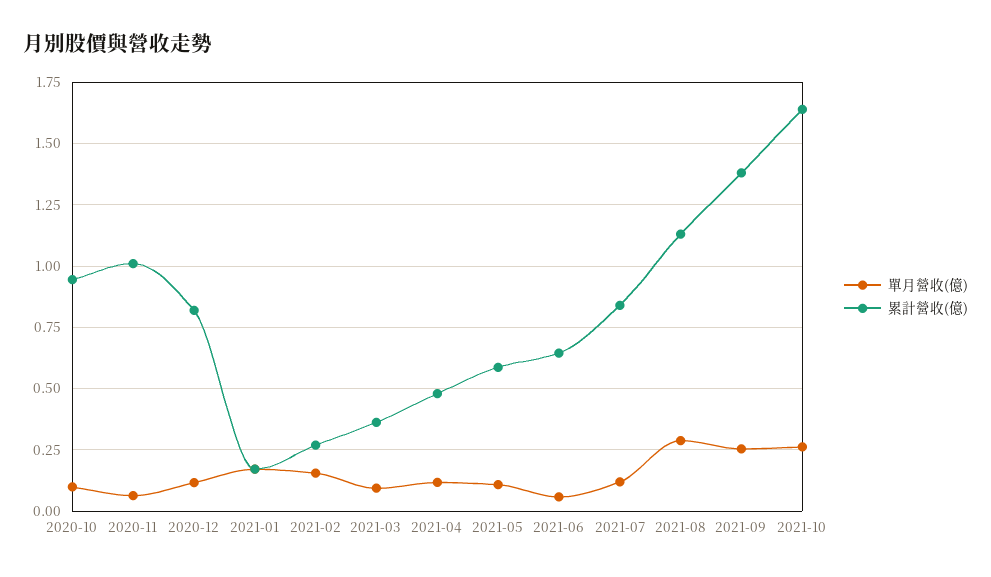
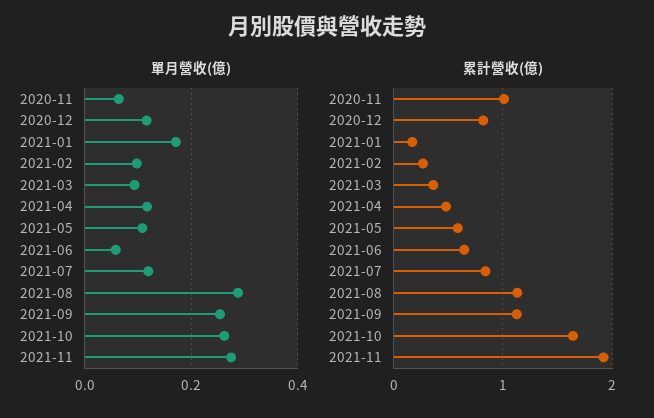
單月營收(億), 2020-10: 0.1 -> none
累計營收(億), 2020-10: 0.95 -> none
單月營收(億), 2021-02: 0.15 -> 0.1
累計營收(億), 2021-09: 1.375 -> 1.1
單月營收(億), 2021-11: none -> 0.28
累計營收(億), 2021-11: none -> 1.9

